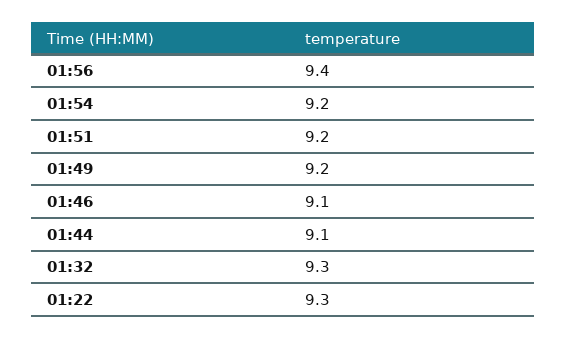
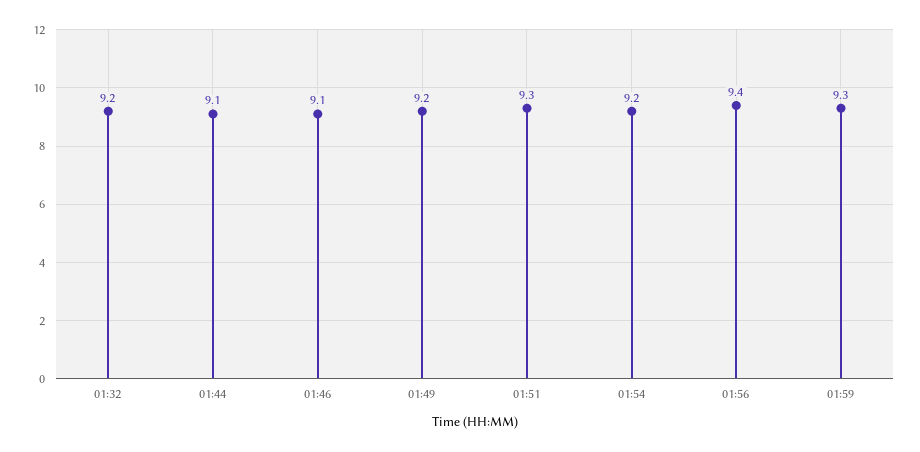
01:51: 9.2 -> 9.3
01:32: 9.3 -> 9.2
01:22: 9.3 -> none
01:59: none -> 9.3

